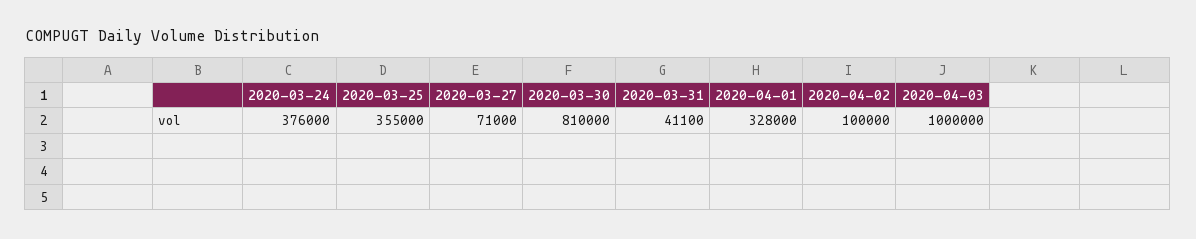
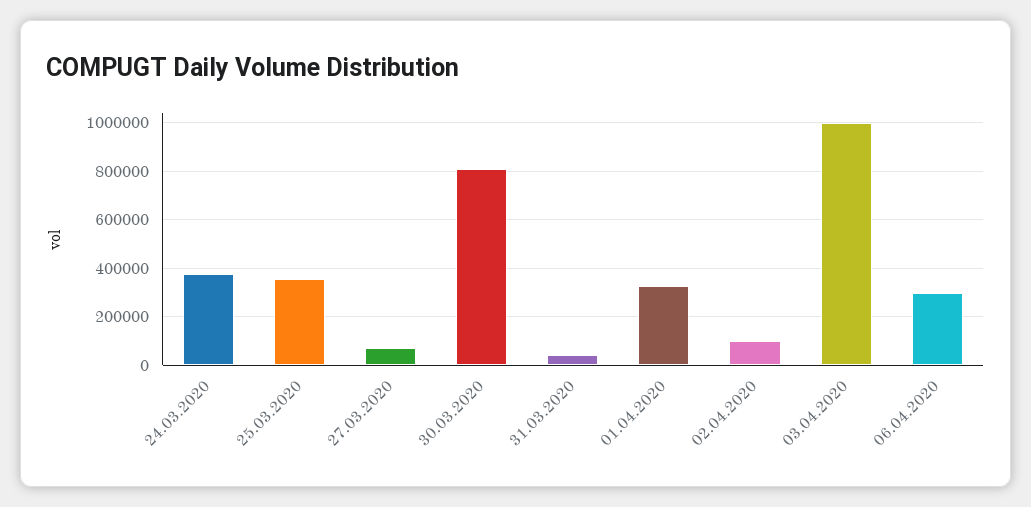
06.04.2020: none -> 300000

